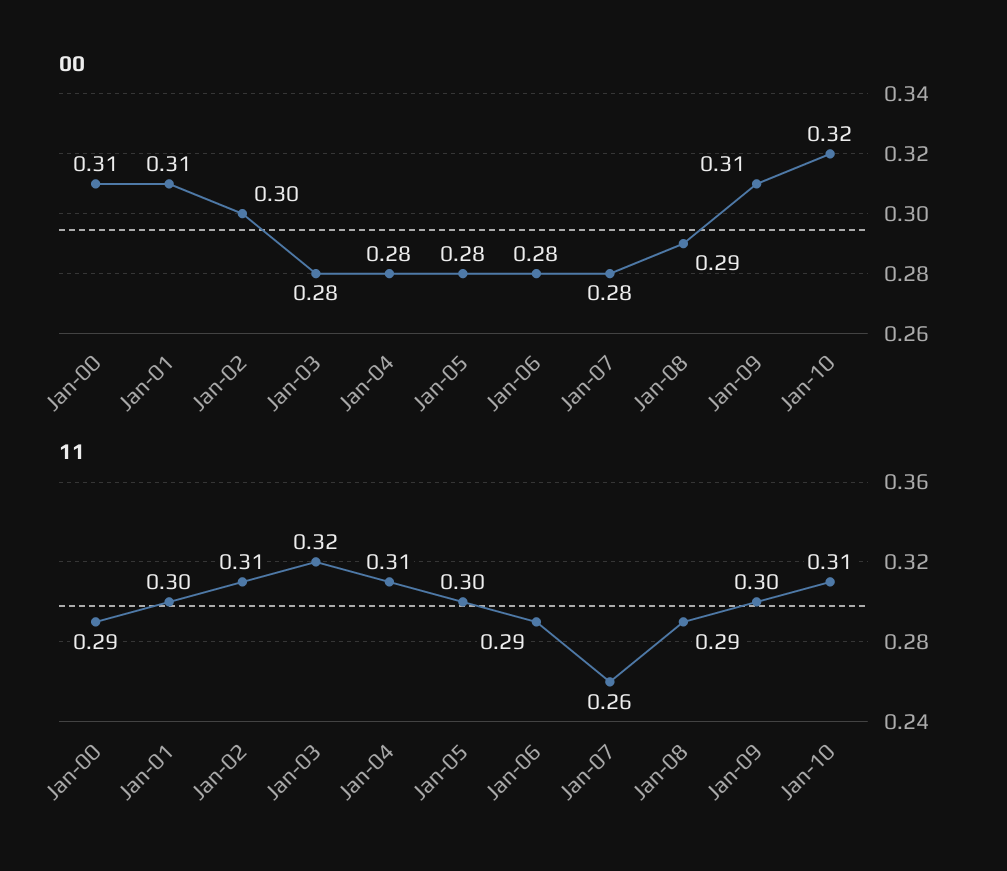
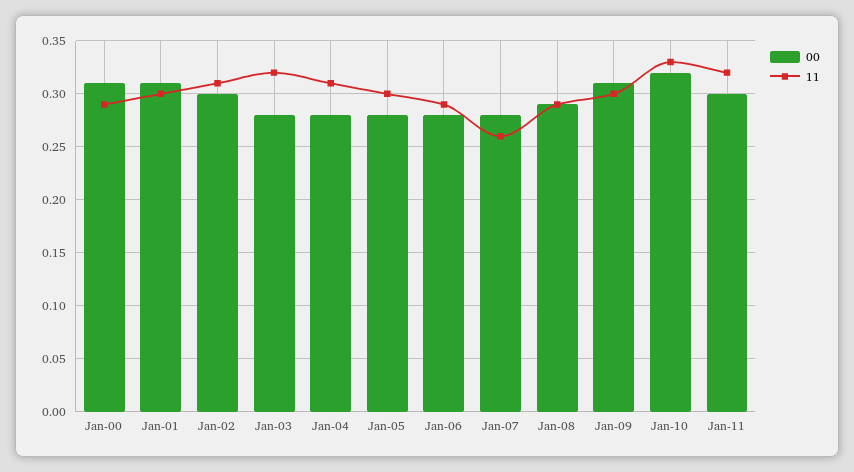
11, Jan-10: 0.31 -> 0.33
00, Jan-11: none -> 0.3
11, Jan-11: none -> 0.32

